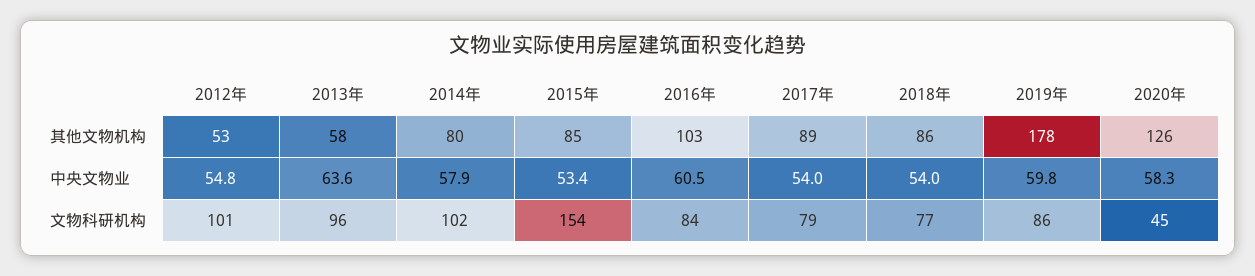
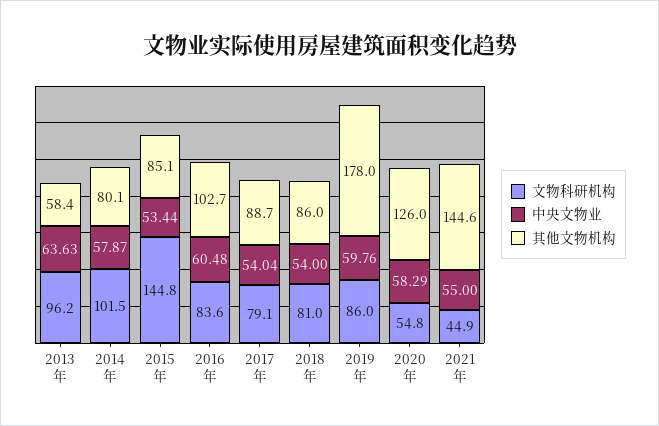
其他文物机构, 2012年: 53 -> none
中央文物业, 2012年: 54.8 -> none
文物科研机构, 2012年: 101 -> none
文物科研机构, 2015年: 154 -> 144.8
文物科研机构, 2018年: 77 -> 81
文物科研机构, 2020年: 45 -> 54.8
文物科研机构, 2021年: none -> 44.9
中央文物业, 2021年: none -> 55
其他文物机构, 2021年: none -> 144.6

